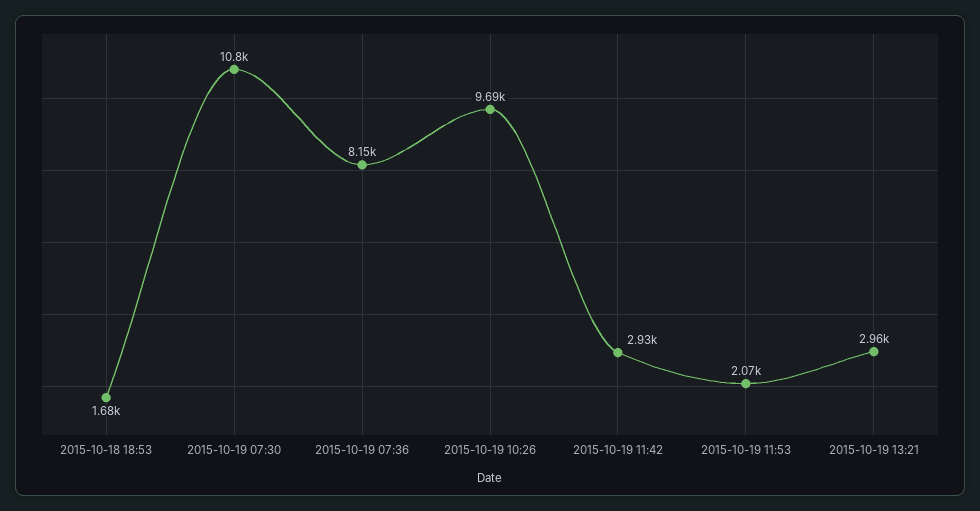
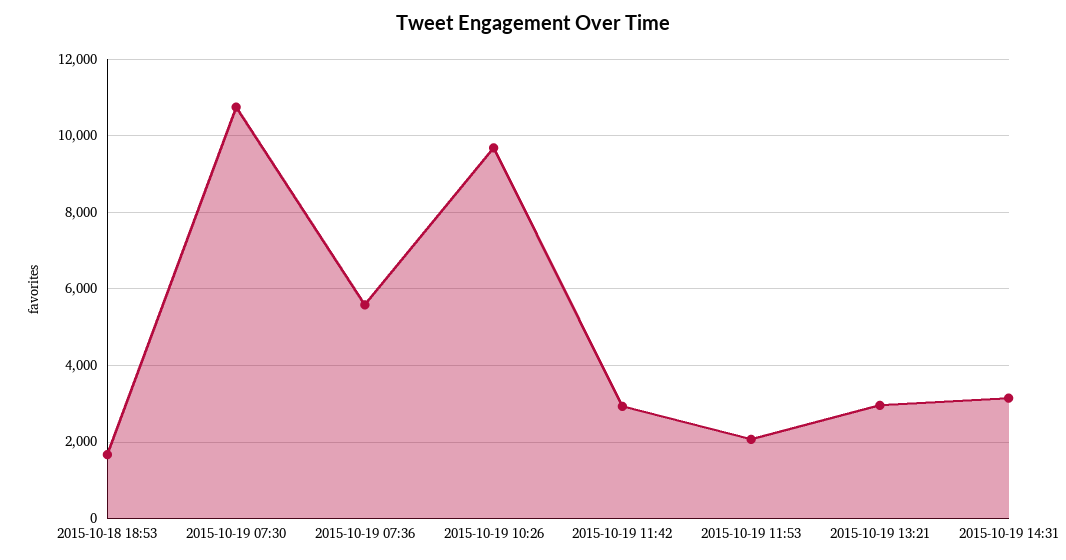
2015-10-19 07:36: 8150 -> 5600
2015-10-19 14:31: none -> 3200

